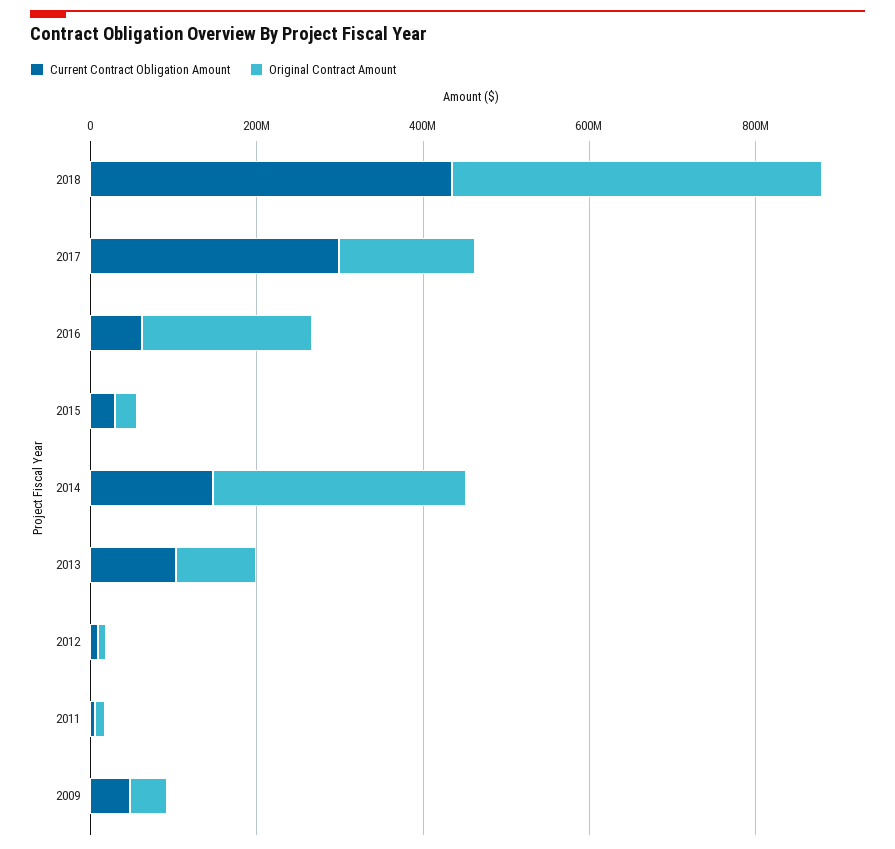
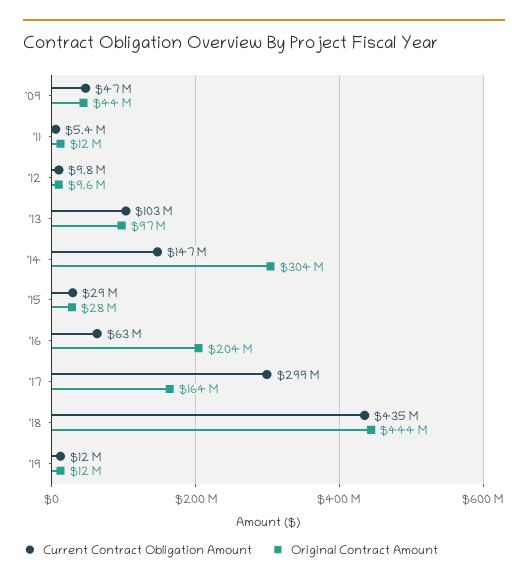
Current Contract Obligation Amount, '19: none -> 12000000
Original Contract Amount, '19: none -> 12000000

